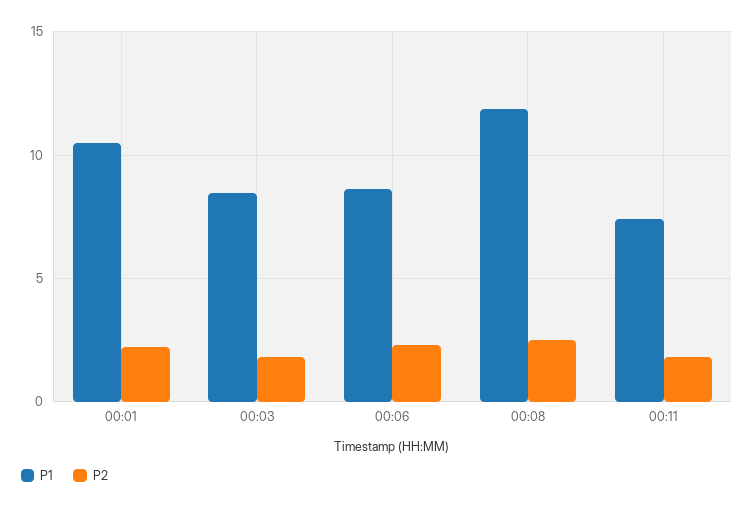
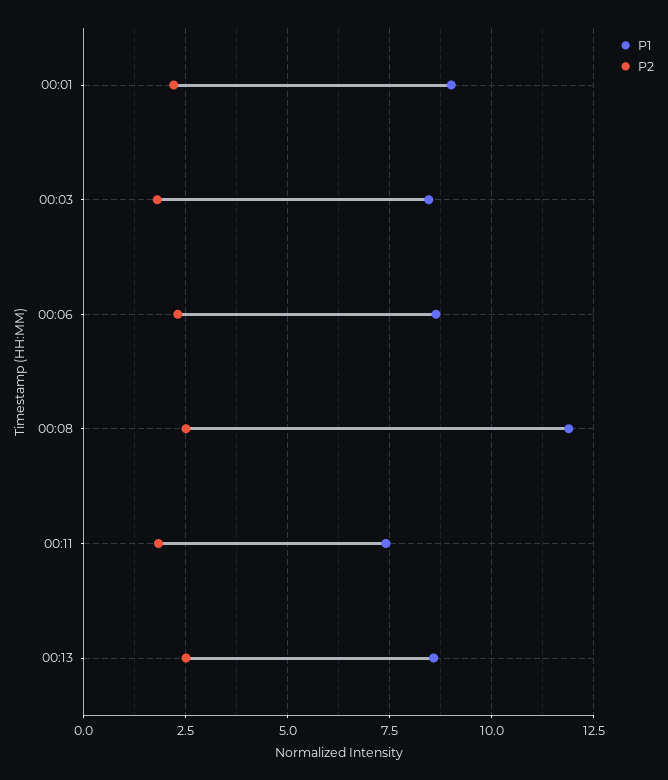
P1, 00:01: 10.5 -> 9
P1, 00:13: none -> 8.5
P2, 00:13: none -> 2.5

